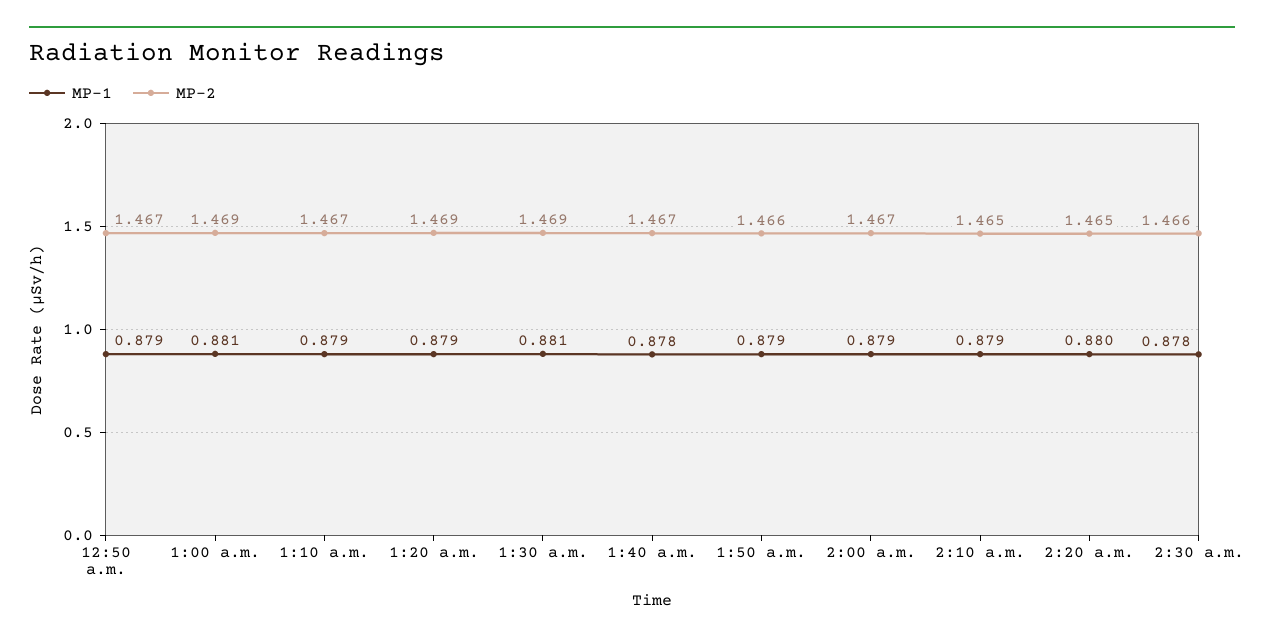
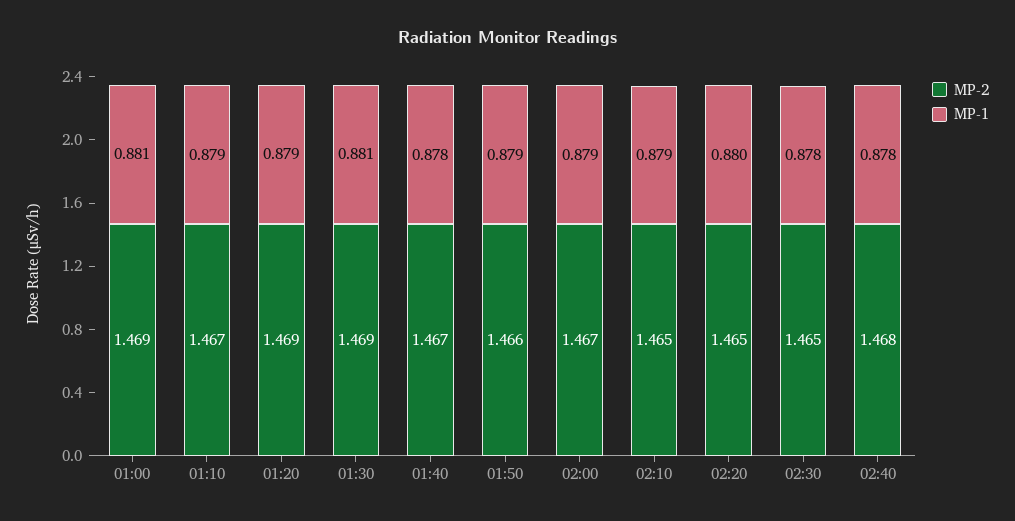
MP-1, 12:50 a.m.: 0.879 -> none
MP-2, 12:50 a.m.: 1.467 -> none
MP-2, 2:30 a.m.: 1.466 -> 1.465
MP-2, 02:40: none -> 1.468
MP-1, 02:40: none -> 0.878

